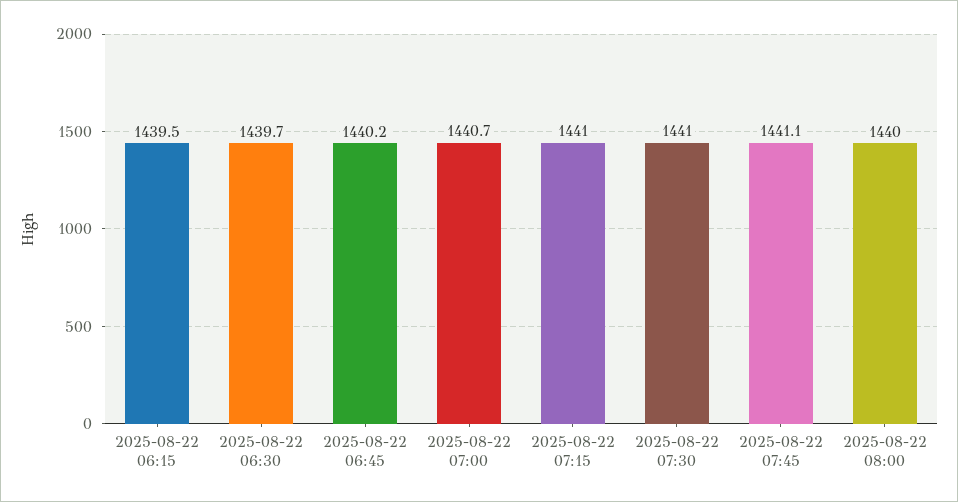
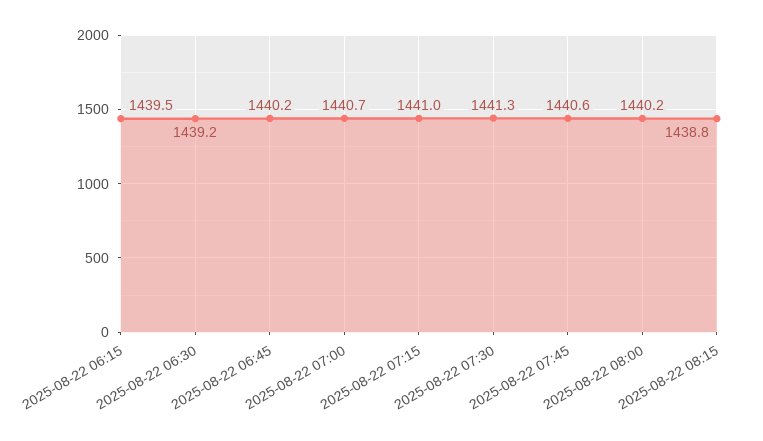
2025-08-22 06:30: 1439.7 -> 1439.2
2025-08-22 07:30: 1441 -> 1441.3
2025-08-22 07:45: 1441.1 -> 1440.6
2025-08-22 08:00: 1440 -> 1440.2
2025-08-22 08:15: none -> 1438.8

